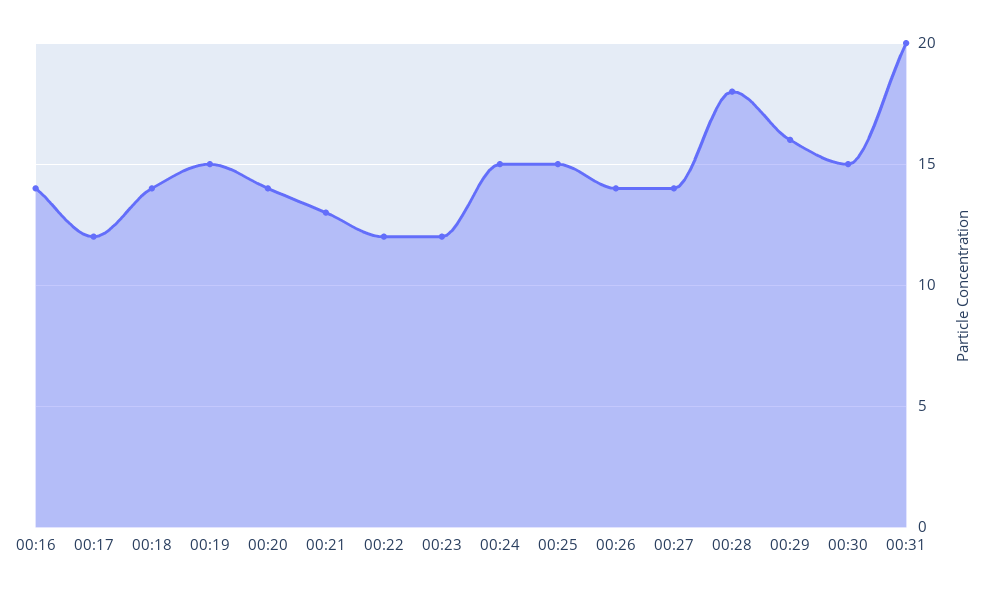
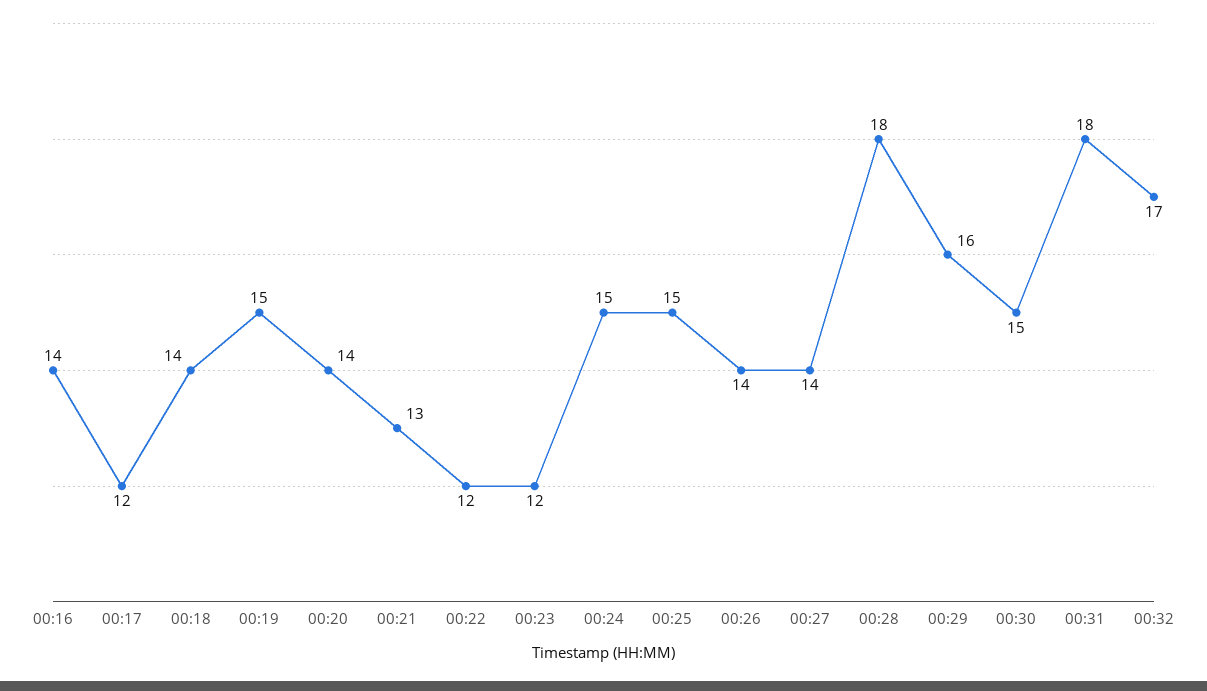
00:31: 20 -> 18
00:32: none -> 17

